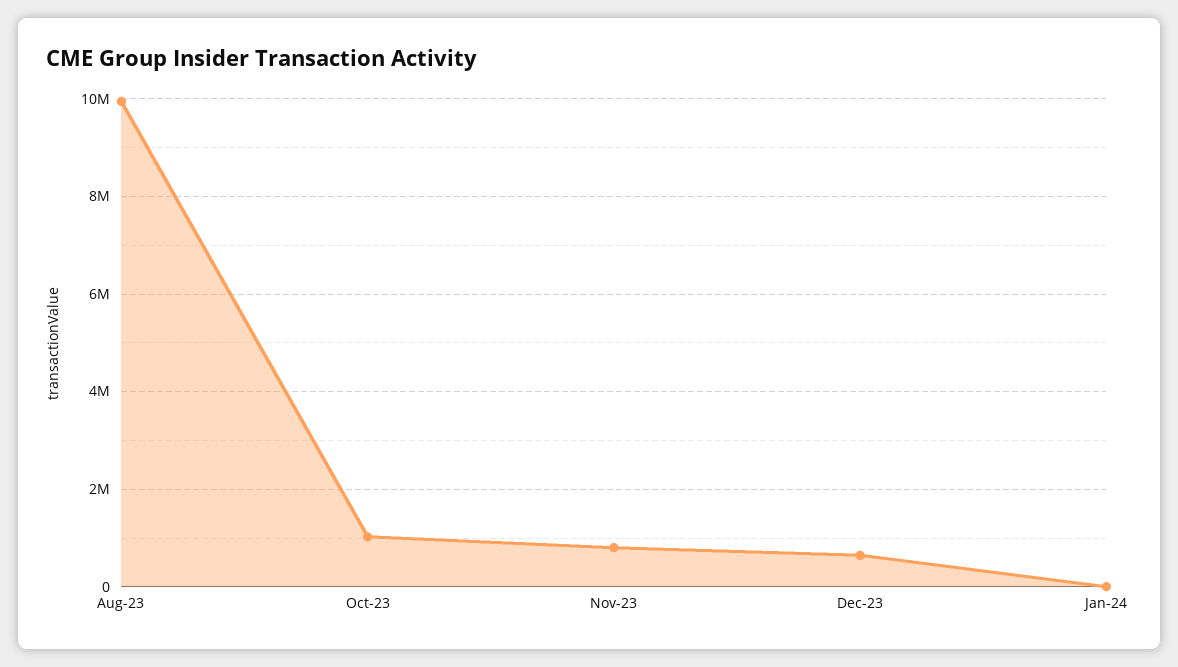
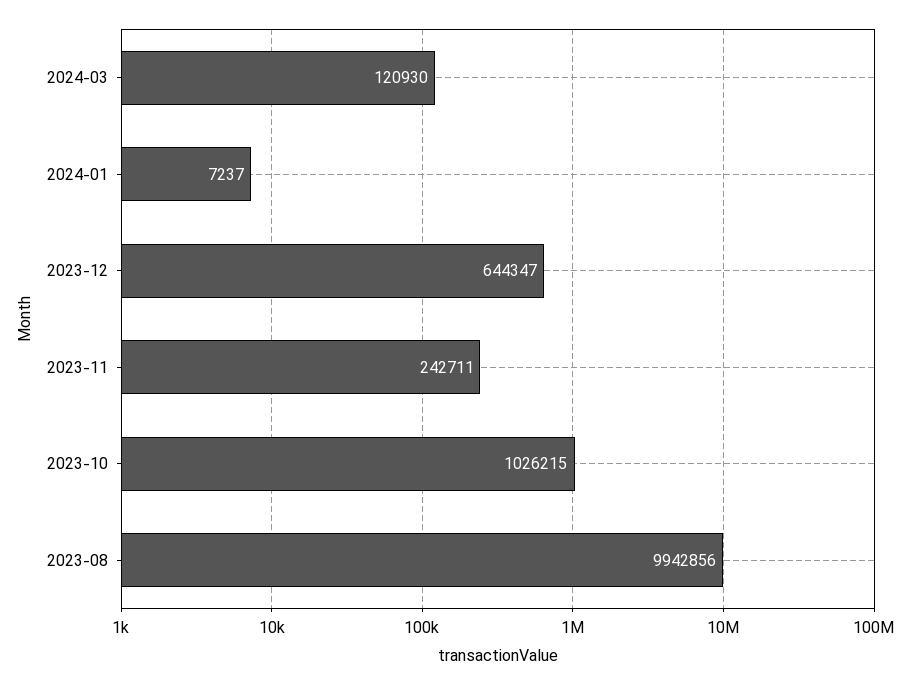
Nov-23: 800000 -> 242711
2024-03: none -> 120930

